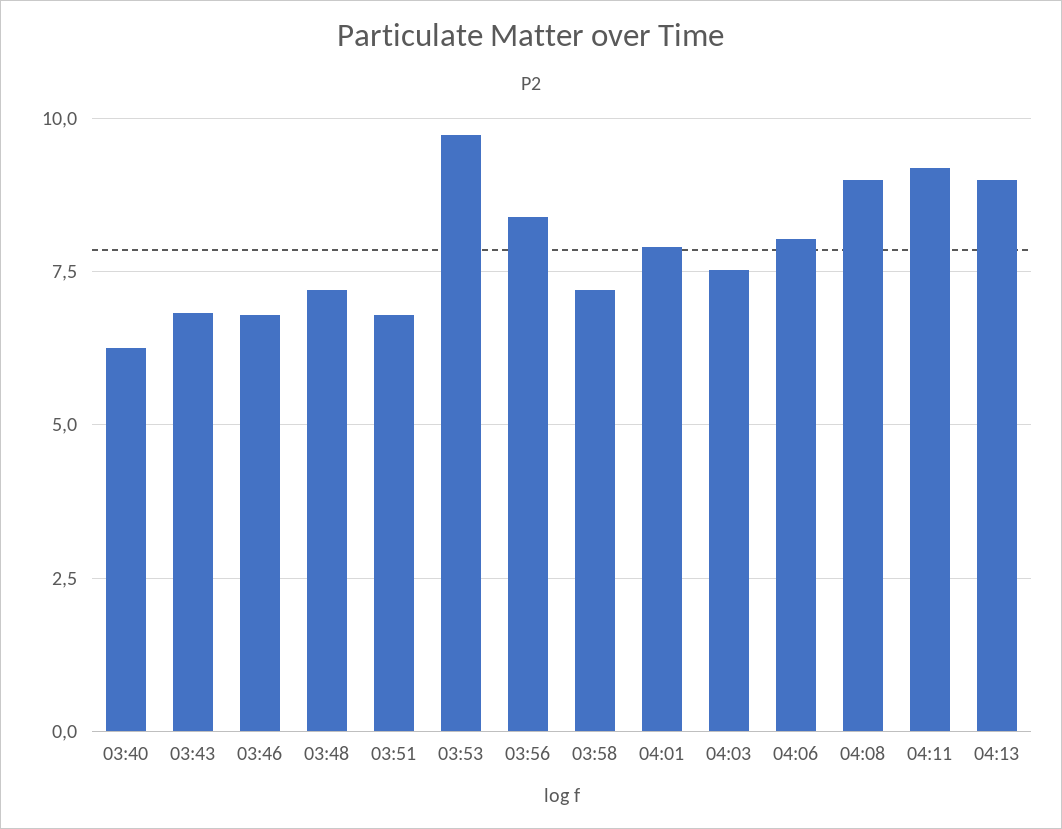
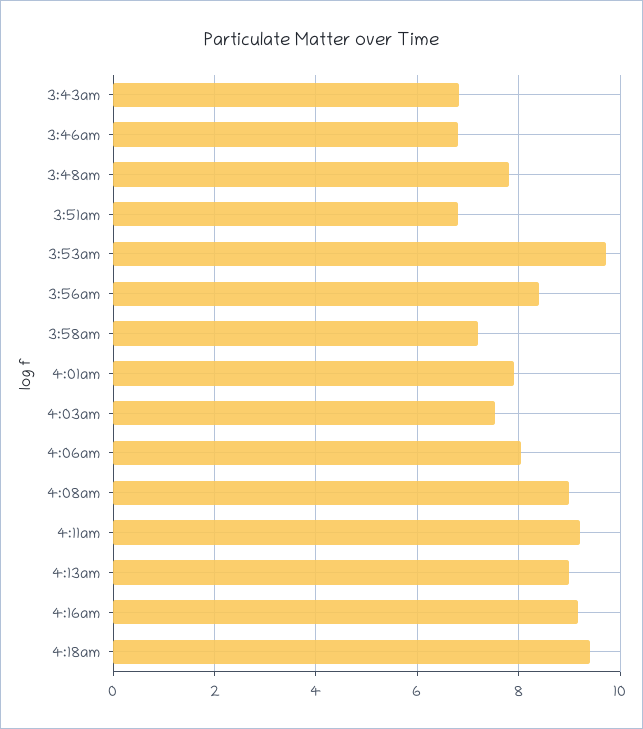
03:40: 6.25 -> none
03:48: 7.25 -> 7.8
4:16am: none -> 9.2
4:18am: none -> 9.4

